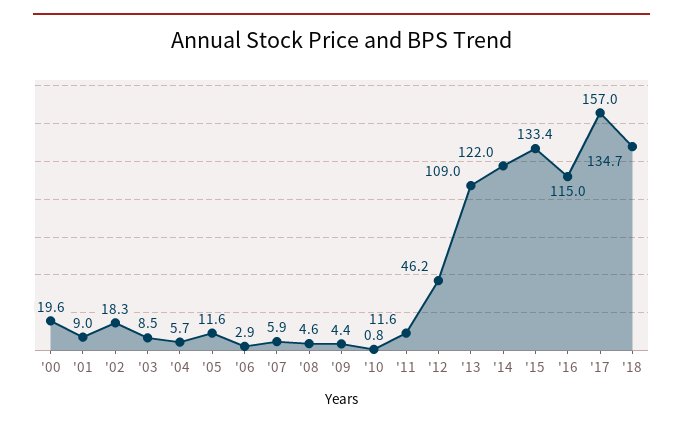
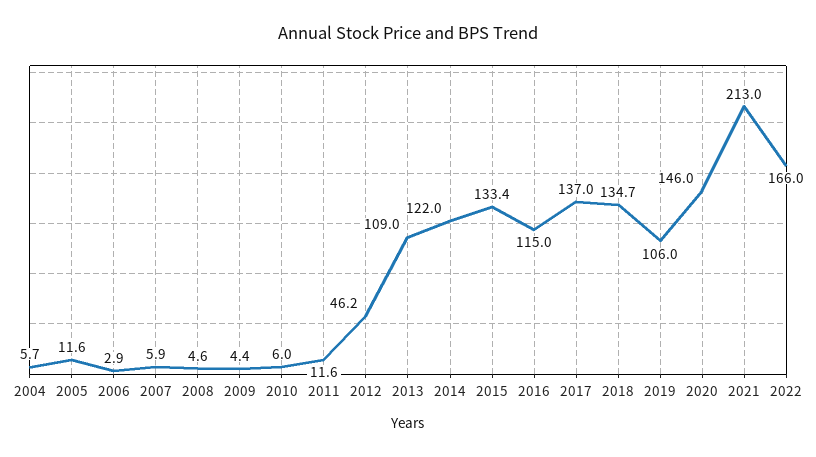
'00: 19.6 -> none
'01: 9 -> none
'02: 18.3 -> none
'03: 8.5 -> none
'10: 0.8 -> 6
'17: 157 -> 137
2019: none -> 106
2020: none -> 146
2021: none -> 213
2022: none -> 166

